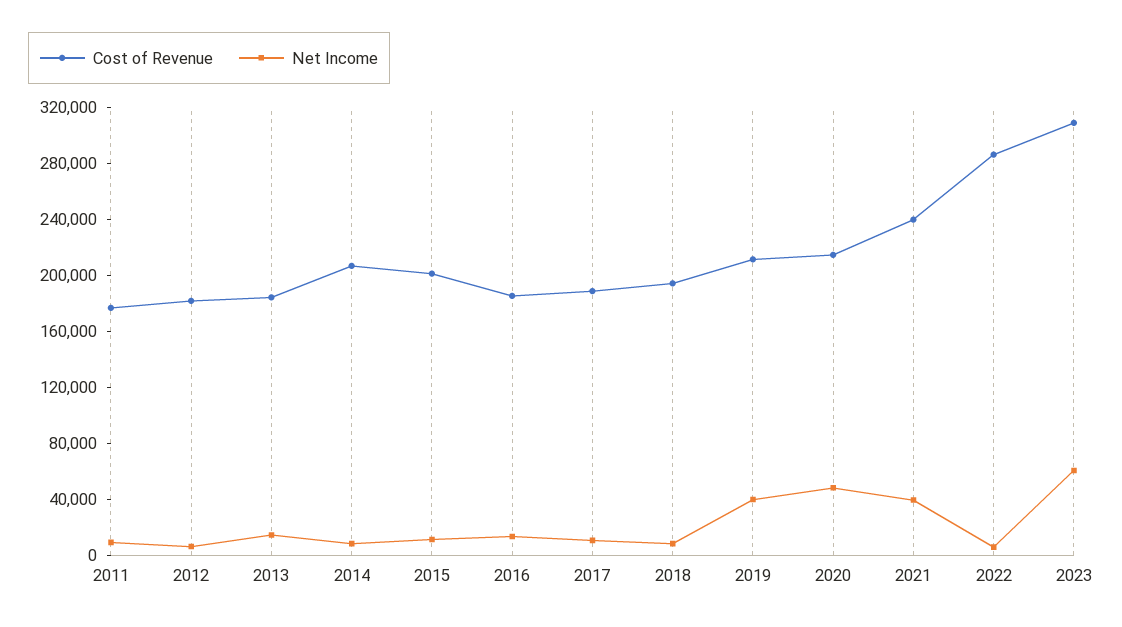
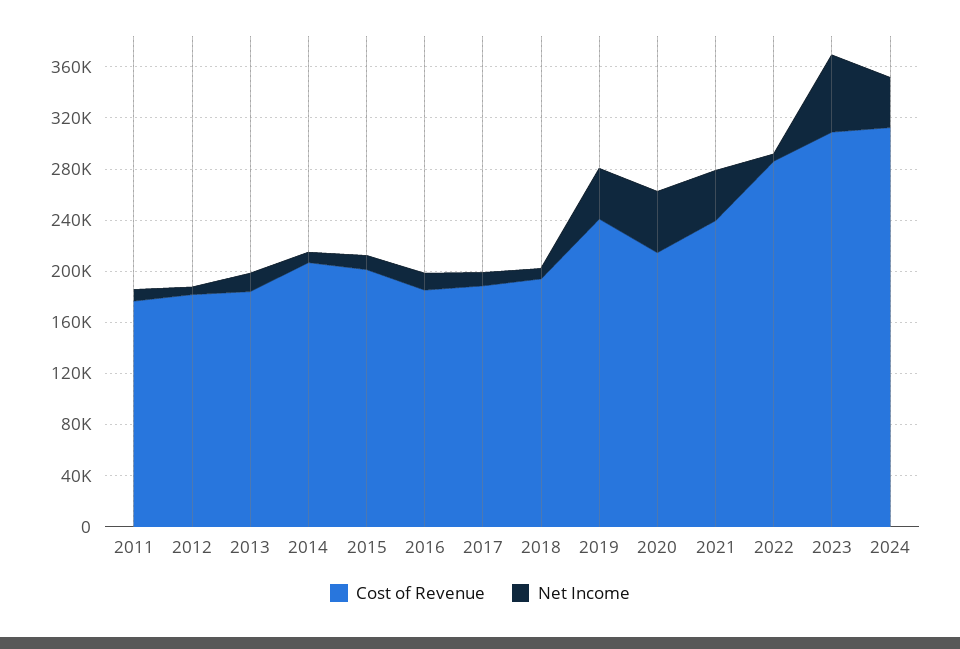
Cost of Revenue, 2019: 210000 -> 240000
Cost of Revenue, 2024: none -> 310000
Net Income, 2024: none -> 40000

